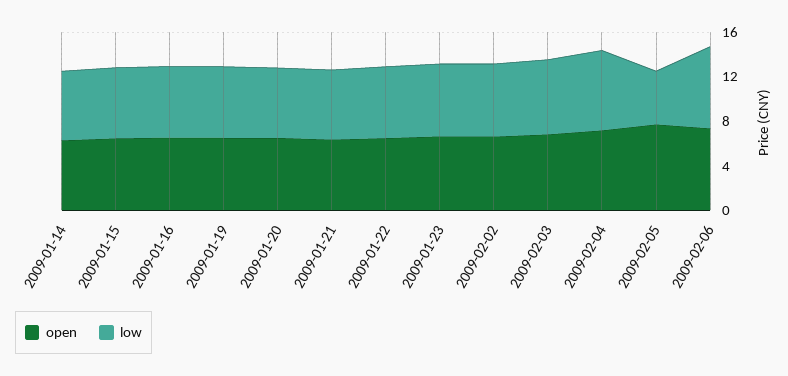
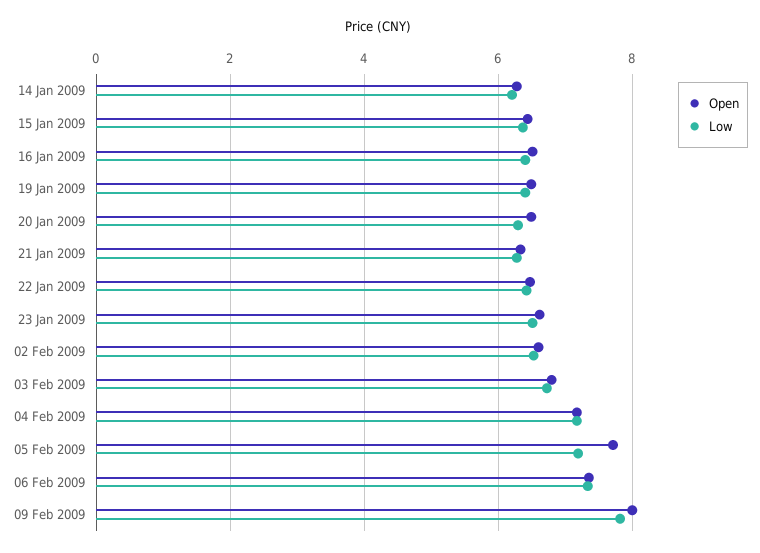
low, 2009-02-05: 5 -> 7.2
open, 09 Feb 2009: none -> 8
low, 09 Feb 2009: none -> 7.8

